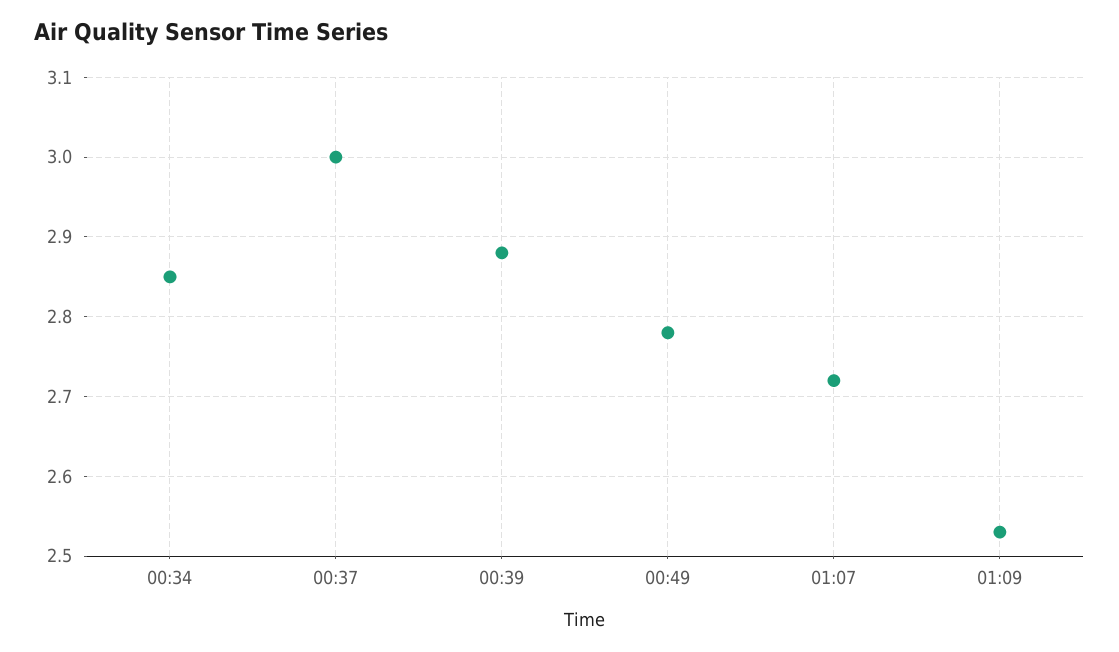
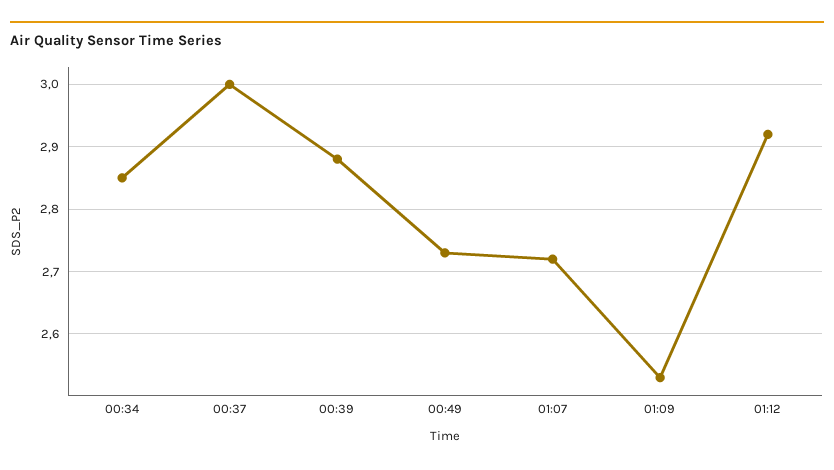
00:49: 2.78 -> 2.73
01:12: none -> 2.92

